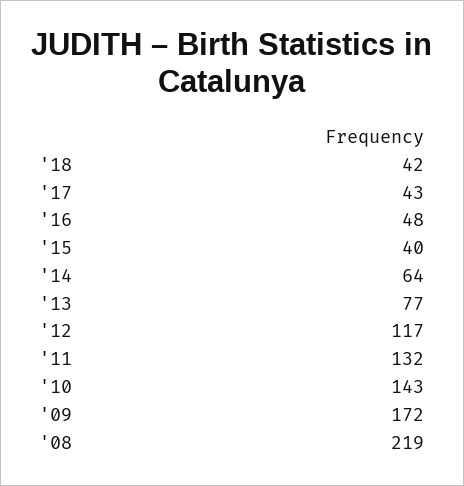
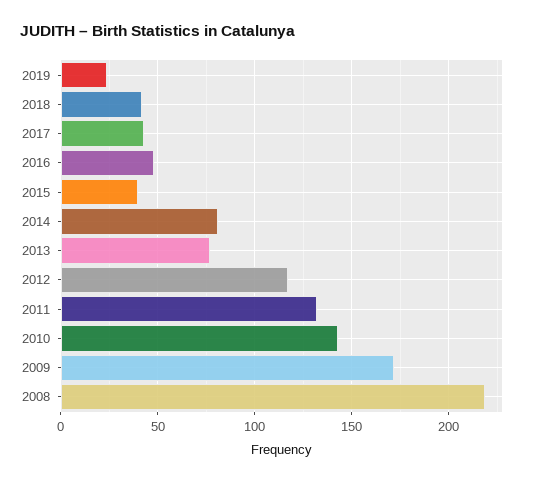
'14: 64 -> 80
2019: none -> 25

